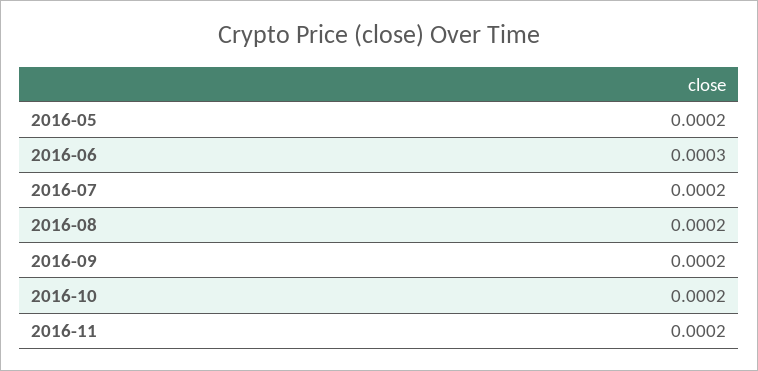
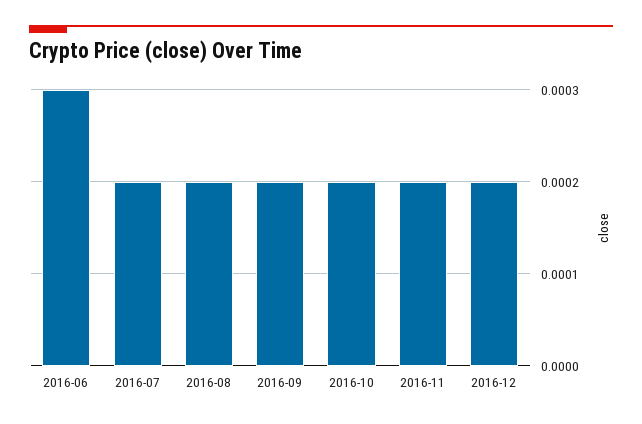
2016-05: 0.0002 -> none
2016-12: none -> 0.0002

